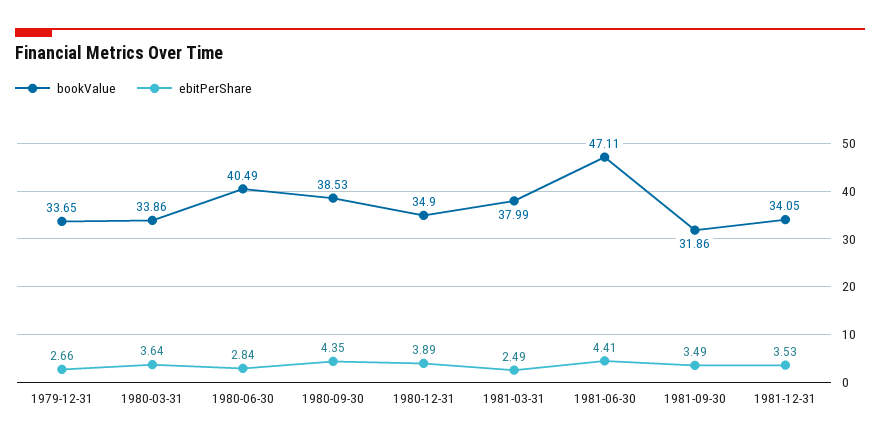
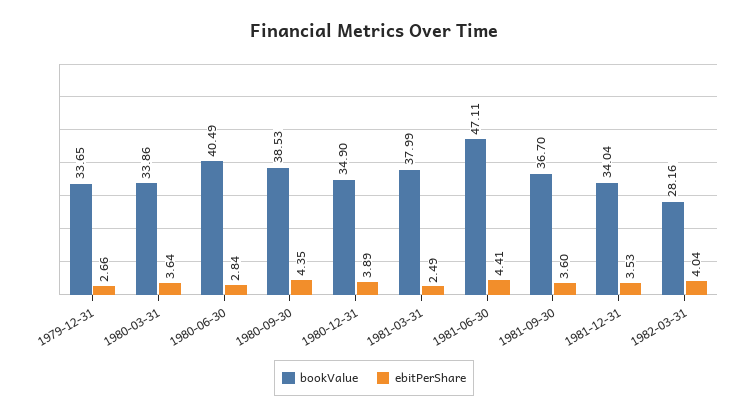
bookValue, 1981-09-30: 31.86 -> 36.7
ebitPerShare, 1981-09-30: 3.49 -> 3.6
bookValue, 1981-12-31: 34.05 -> 34.04
bookValue, 1982-03-31: none -> 28.16
ebitPerShare, 1982-03-31: none -> 4.04

